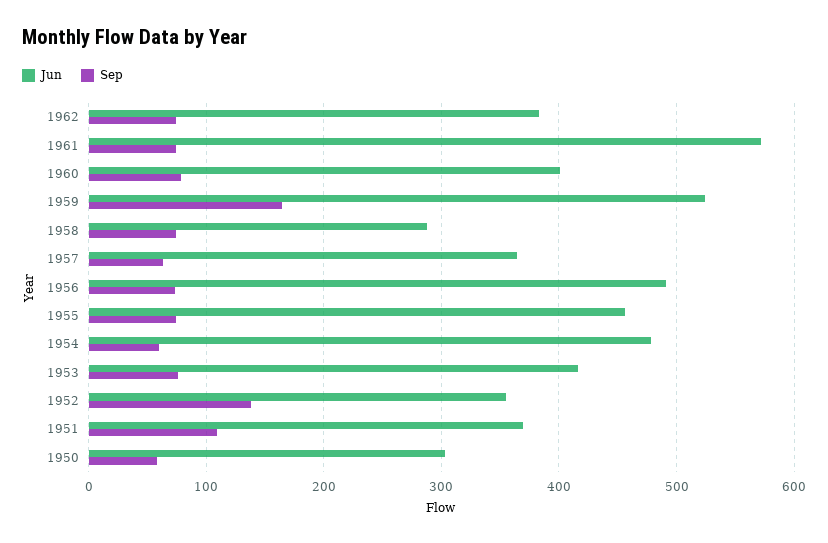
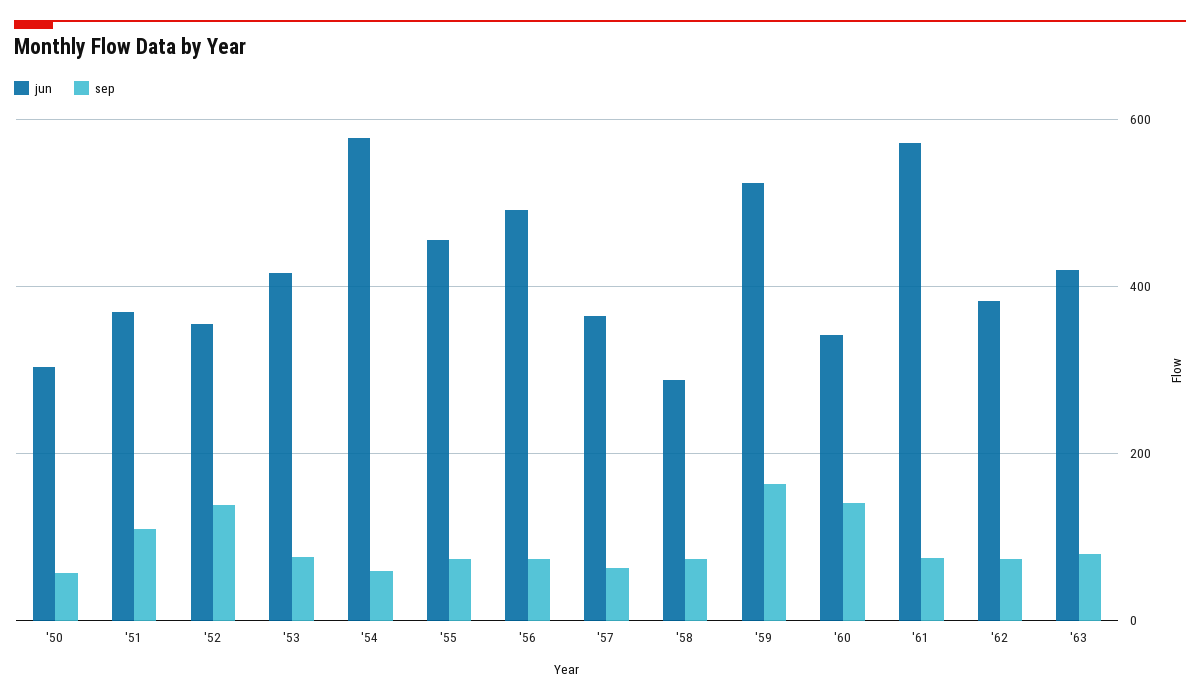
Jun, 1960: 400 -> 340
Sep, 1960: 80 -> 140
Jun, 1954: 480 -> 580
Jun, '63: none -> 420
Sep, '63: none -> 80

